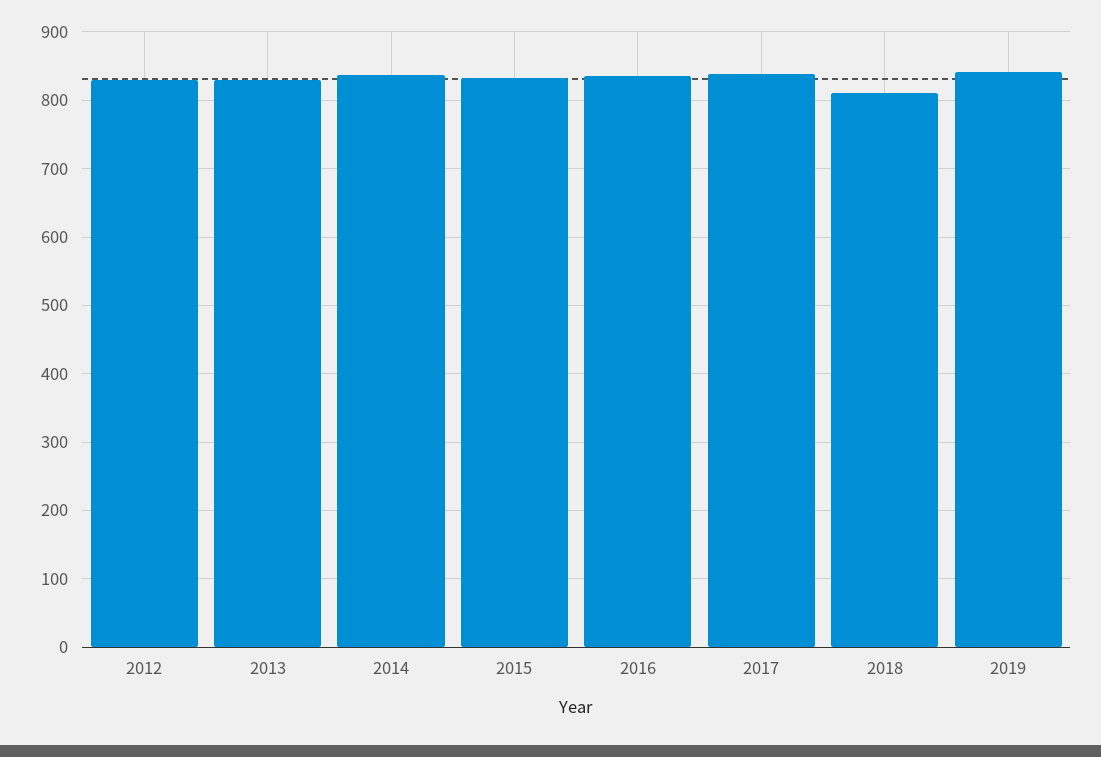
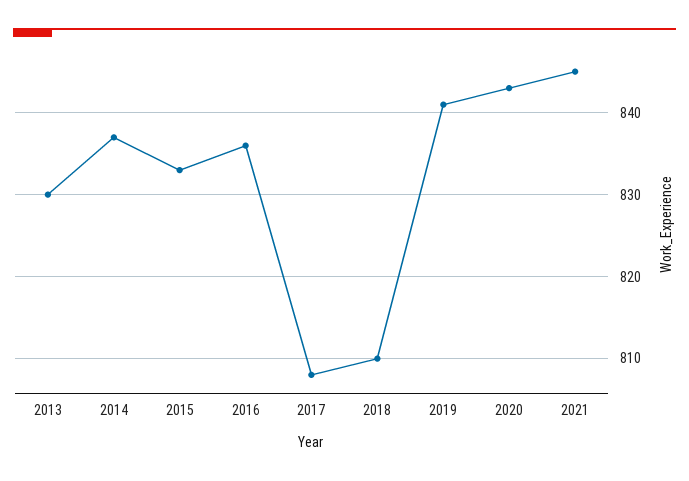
2012: 830 -> none
2017: 840 -> 808
2020: none -> 843
2021: none -> 845

